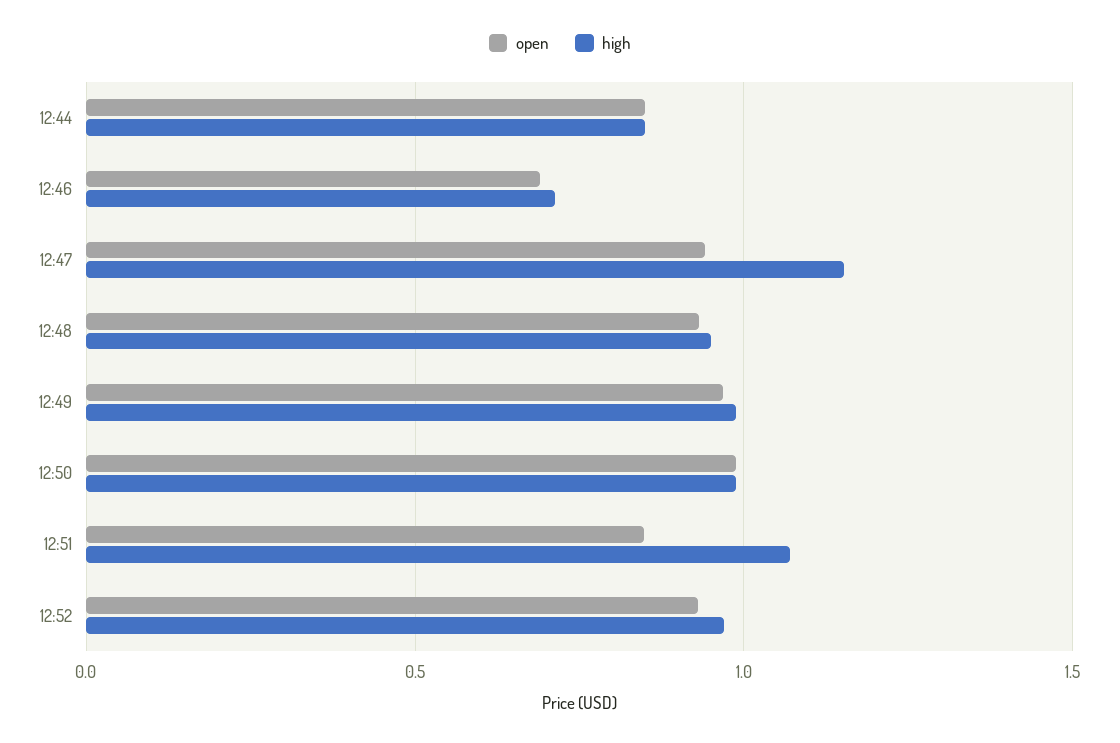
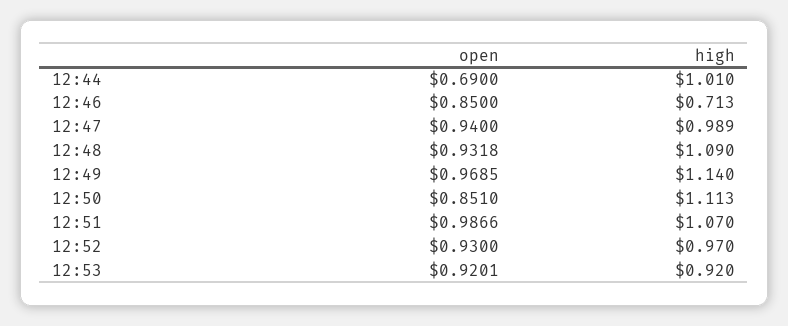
open, 12:44: 0.85 -> 0.69
high, 12:44: 0.85 -> 1.01
open, 12:46: 0.7 -> 0.85
high, 12:47: 1.15 -> 0.989
high, 12:48: 0.95 -> 1.09
high, 12:49: 1 -> 1.14
open, 12:50: 1 -> 0.851
high, 12:50: 1 -> 1.113
open, 12:51: 0.85 -> 0.9866
open, 12:53: none -> 0.9201
high, 12:53: none -> 0.92

